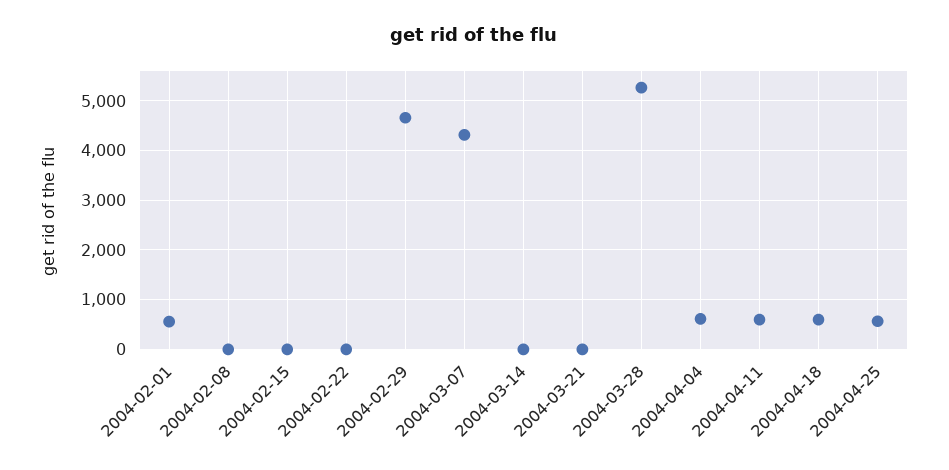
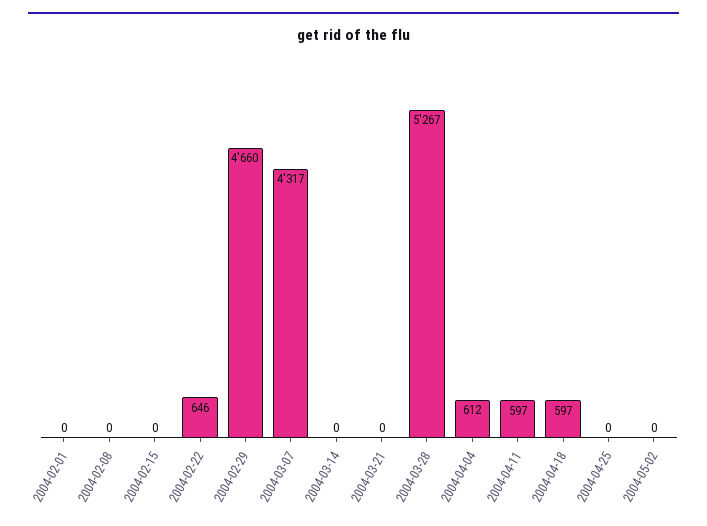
2004-02-01: 600 -> 0
2004-02-22: 0 -> 646
2004-04-25: 600 -> 0
2004-05-02: none -> 0

